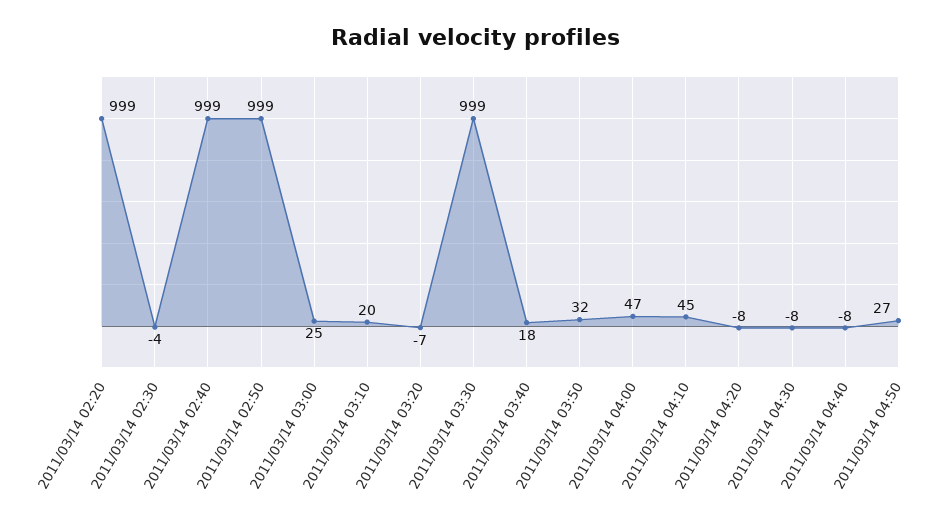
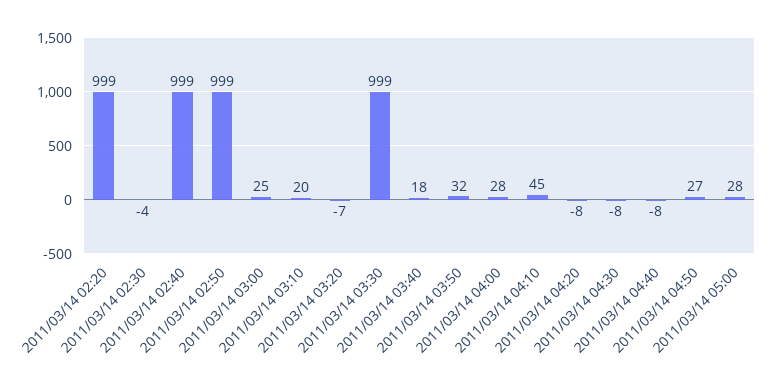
2011/03/14 04:00: 47 -> 28
2011/03/14 05:00: none -> 28

